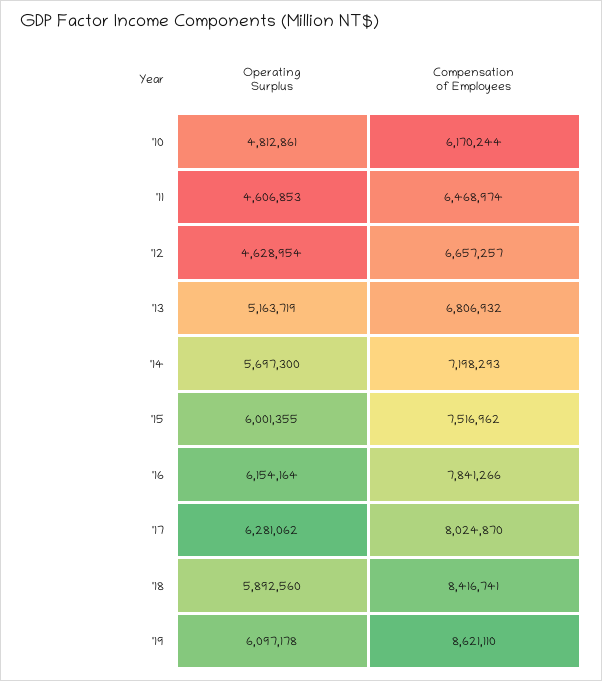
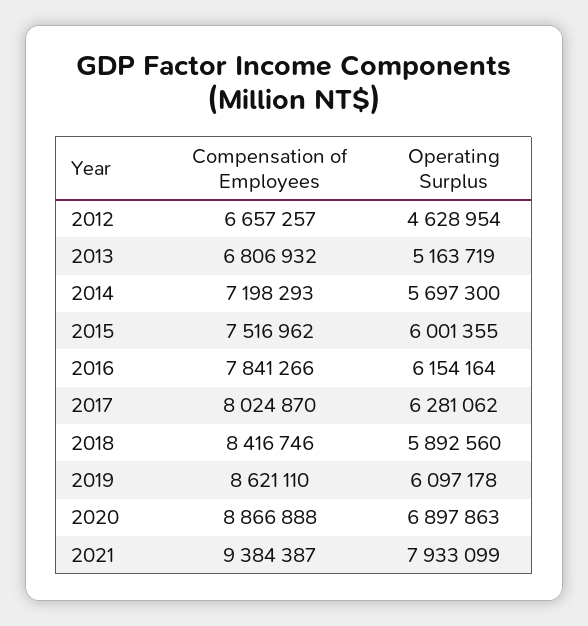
Operating Surplus, '10: 4812861 -> none
Compensation of Employees, '10: 6170244 -> none
Operating Surplus, '11: 4606853 -> none
Compensation of Employees, '11: 6468974 -> none
Compensation of Employees, '18: 8416741 -> 8416746
Compensation of Employees, 2020: none -> 8866888
Operating Surplus, 2020: none -> 6897863
Compensation of Employees, 2021: none -> 9384387
Operating Surplus, 2021: none -> 7933099

